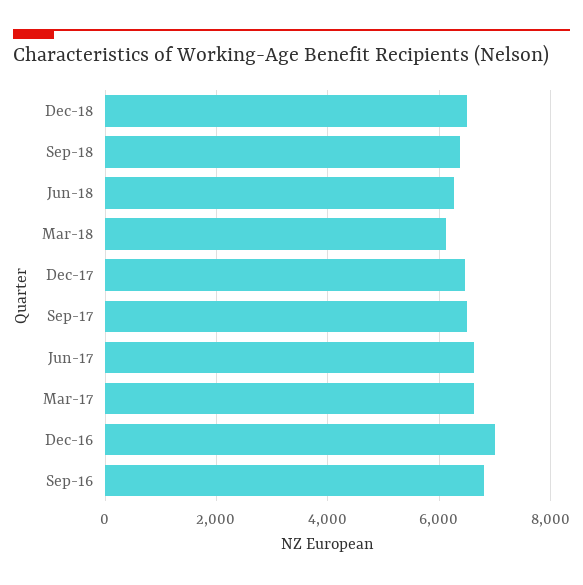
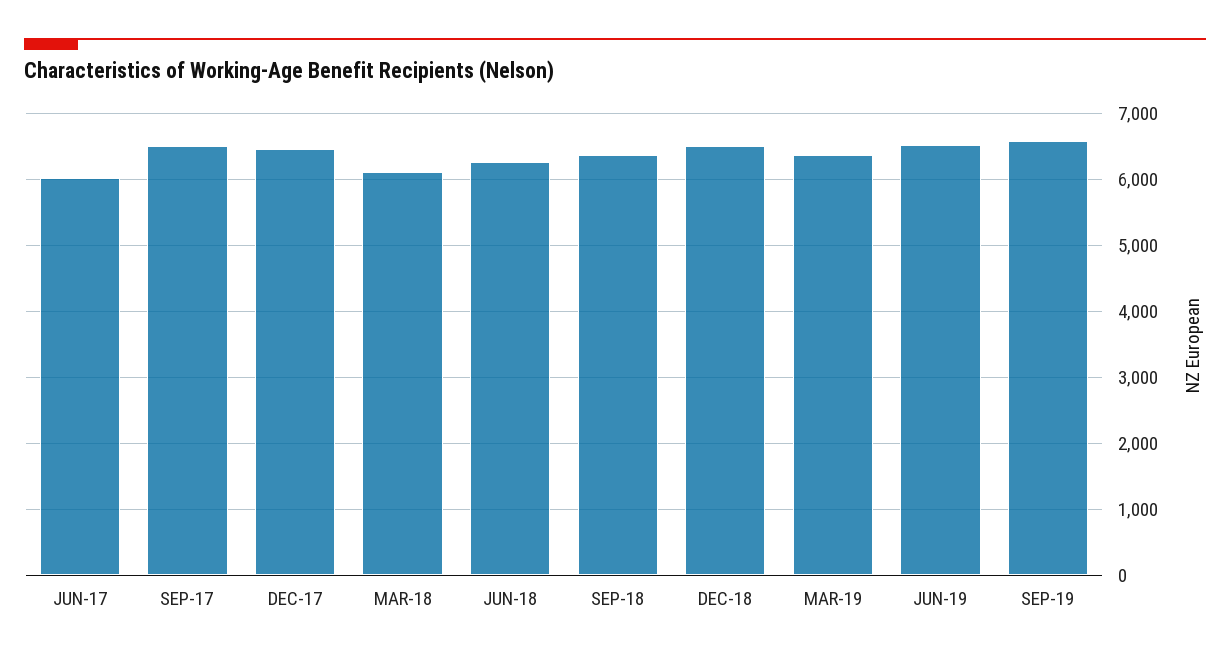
Jun-17: 6600 -> 6000
Mar-17: 6600 -> none
Dec-16: 7000 -> none
Sep-16: 6800 -> none
MAR-19: none -> 6400
JUN-19: none -> 6500
SEP-19: none -> 6600

